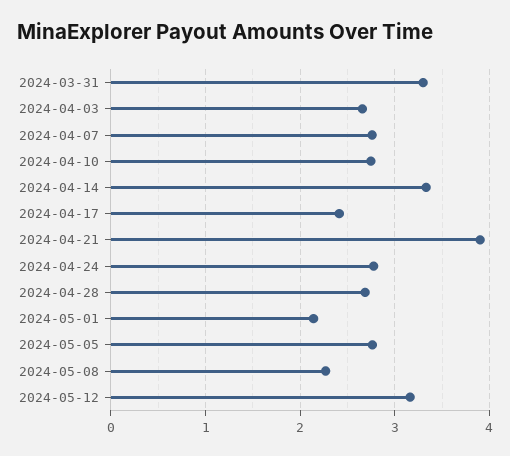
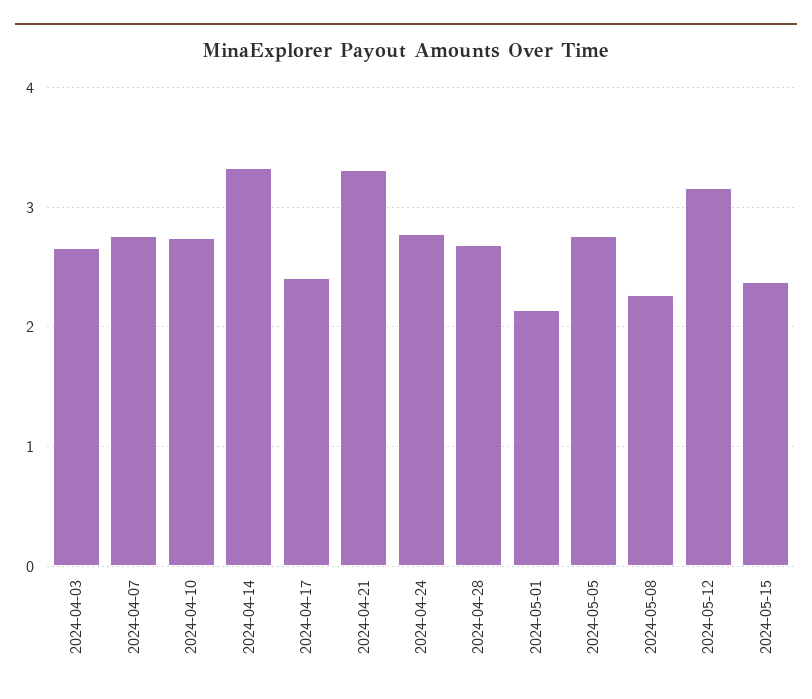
2024-03-31: 3.3 -> none
2024-04-21: 3.9 -> 3.3
2024-05-15: none -> 2.4

